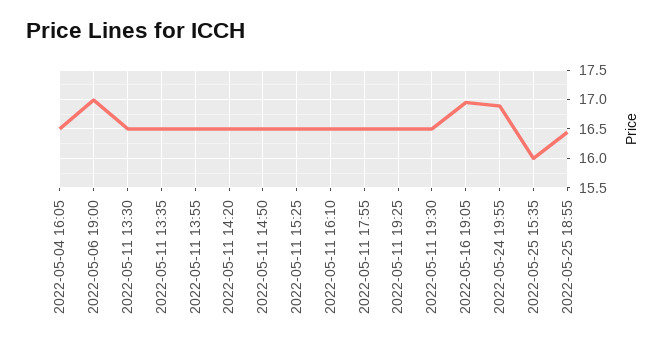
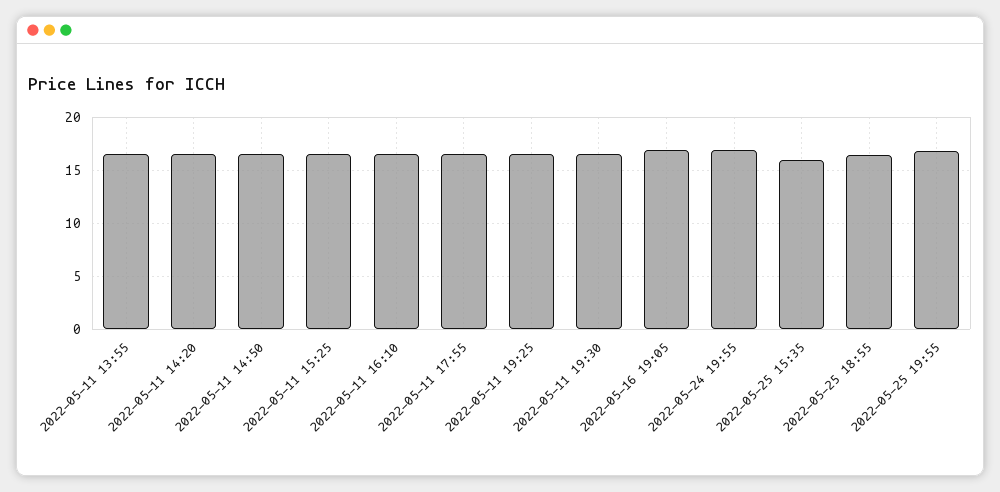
2022-05-04 16:05: 16.5 -> none
2022-05-06 19:00: 17 -> none
2022-05-11 13:30: 16.5 -> none
2022-05-11 13:35: 16.5 -> none
2022-05-25 19:55: none -> 17

